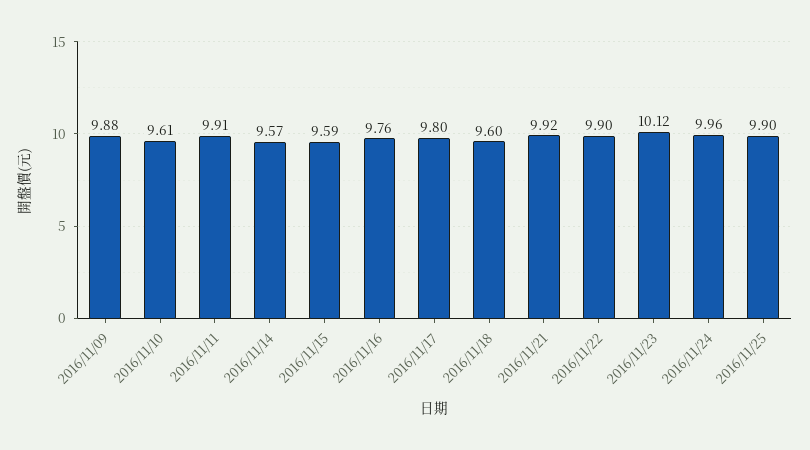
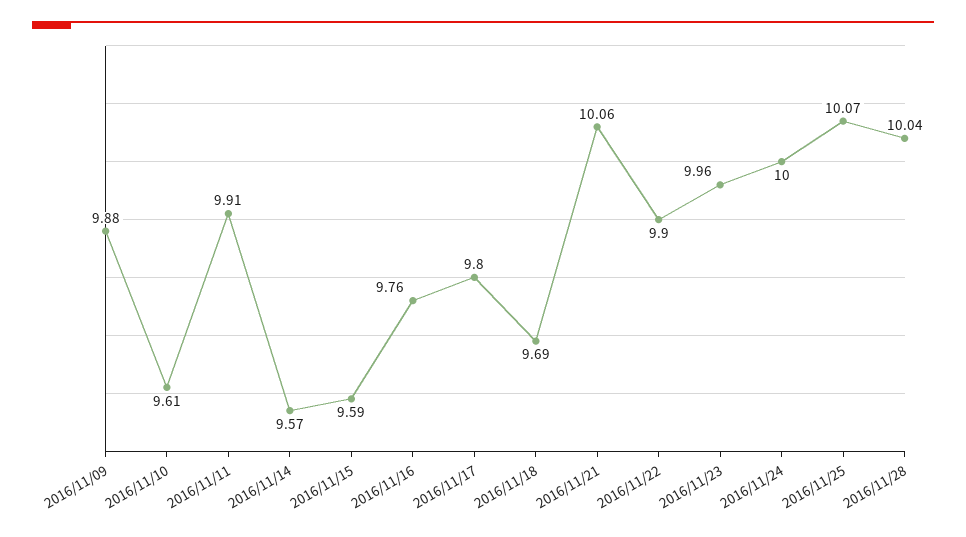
2016/11/18: 9.6 -> 9.69
2016/11/21: 9.92 -> 10.06
2016/11/23: 10.12 -> 9.96
2016/11/24: 9.96 -> 10
2016/11/25: 9.9 -> 10.07
2016/11/28: none -> 10.04

